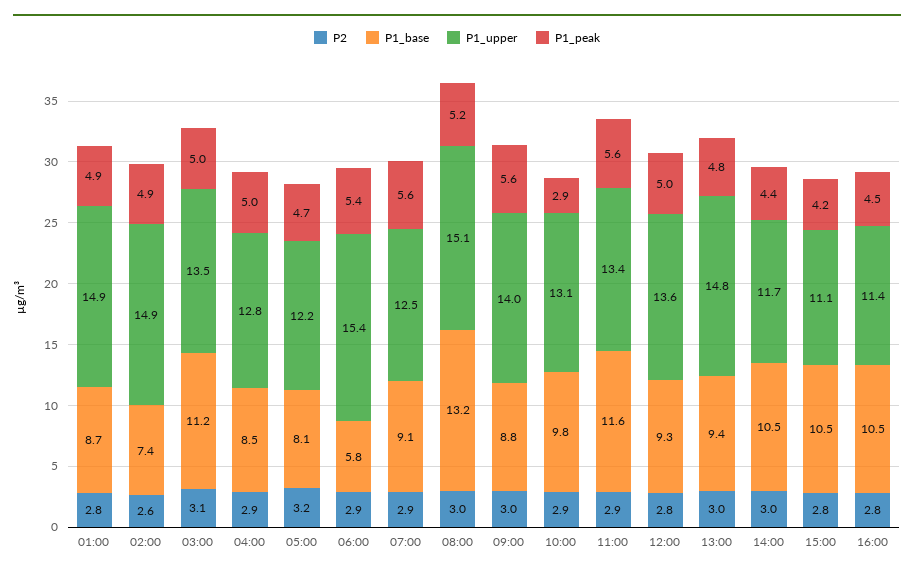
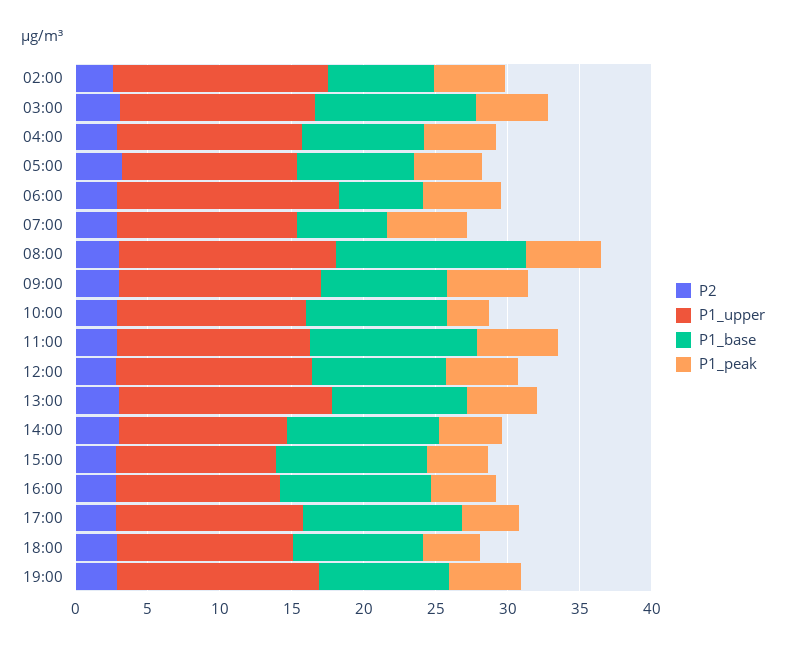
P2, 01:00: 2.8 -> none
P1_base, 01:00: 8.7 -> none
P1_upper, 01:00: 14.9 -> none
P1_peak, 01:00: 4.9 -> none
P1_base, 07:00: 9.1 -> 6
P2, 17:00: none -> 3
P1_upper, 17:00: none -> 13
P1_base, 17:00: none -> 11
P1_peak, 17:00: none -> 4
P2, 18:00: none -> 3
P1_upper, 18:00: none -> 12
P1_base, 18:00: none -> 9
P1_peak, 18:00: none -> 4
P2, 19:00: none -> 3
P1_upper, 19:00: none -> 14
P1_base, 19:00: none -> 9
P1_peak, 19:00: none -> 5

